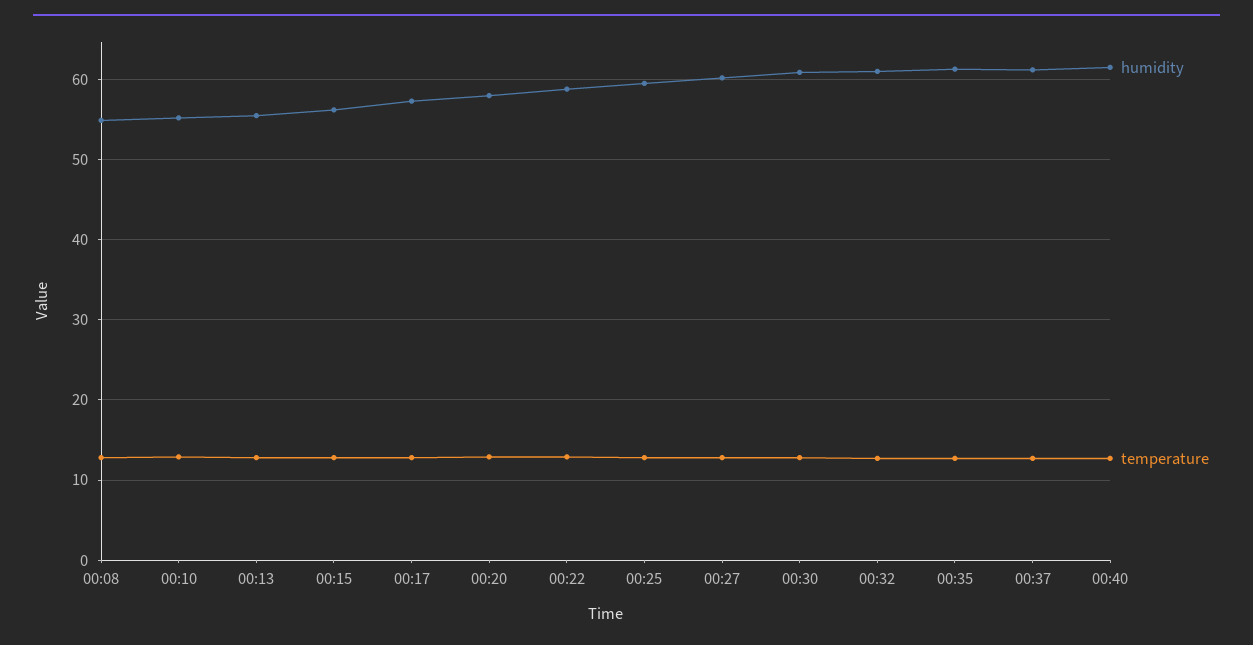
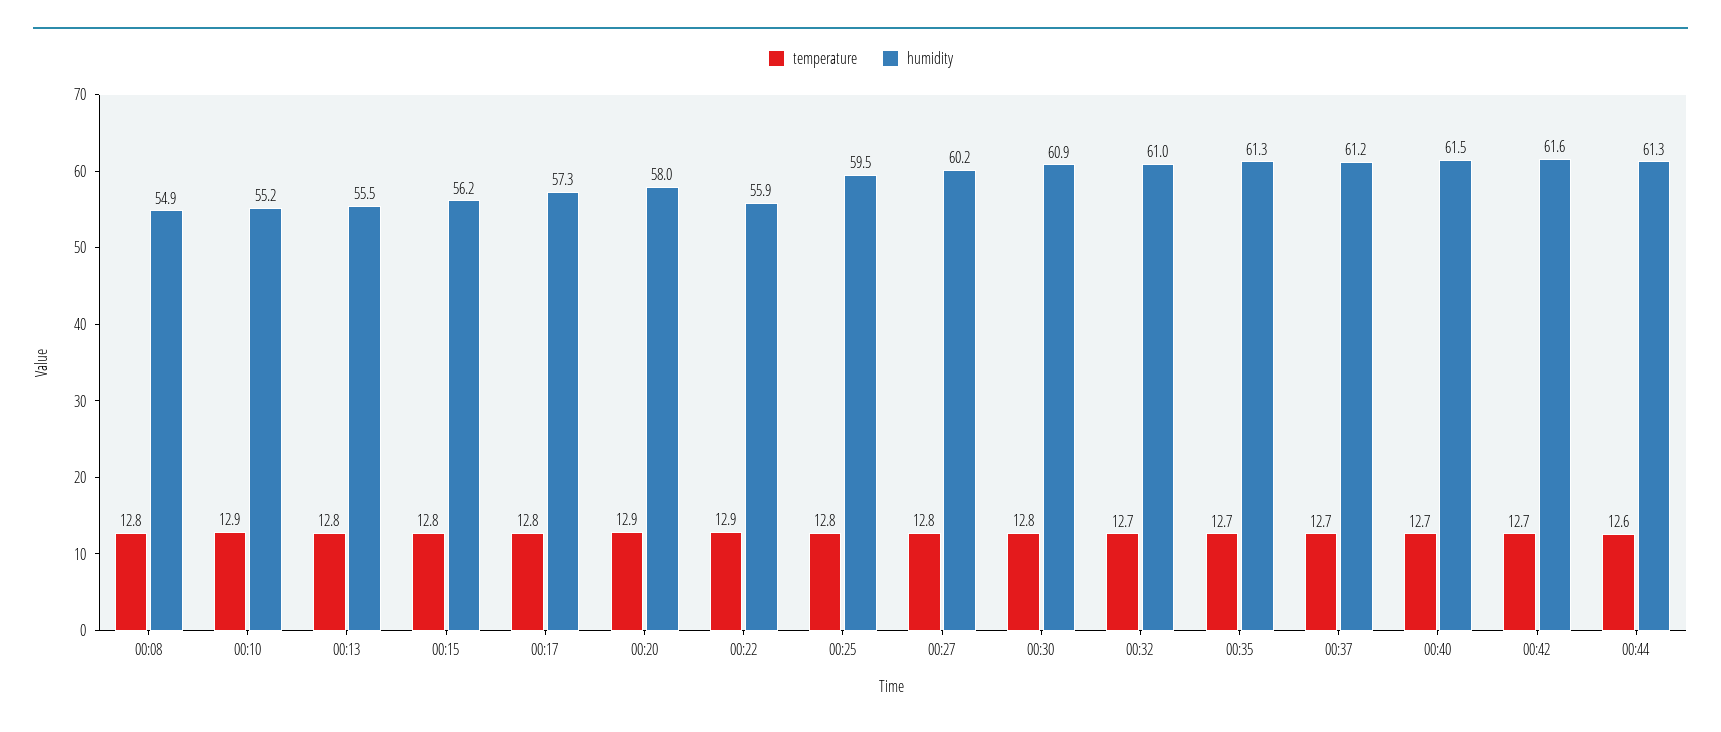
humidity, 00:22: 59 -> 55.9
temperature, 00:42: none -> 12.7
humidity, 00:42: none -> 61.6
temperature, 00:44: none -> 12.6
humidity, 00:44: none -> 61.3

